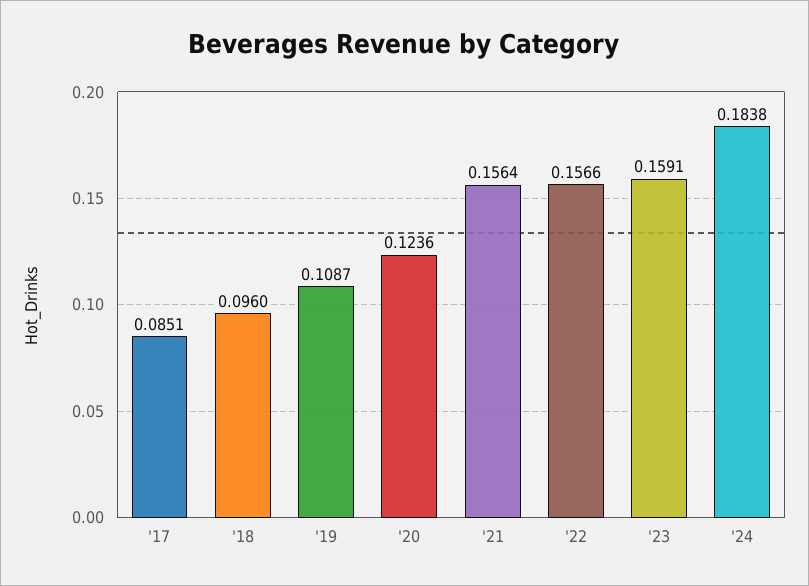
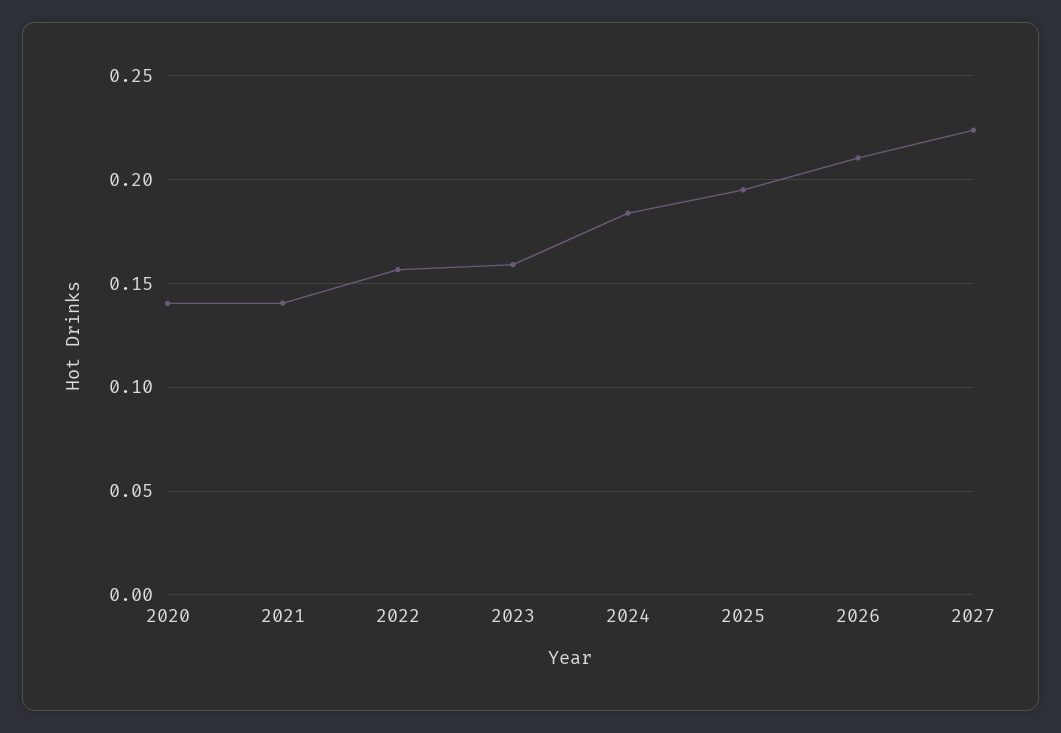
'17: 0.0851 -> none
'18: 0.096 -> none
'19: 0.1087 -> none
'20: 0.1236 -> 0.14
'21: 0.1564 -> 0.14
2025: none -> 0.195
2026: none -> 0.21
2027: none -> 0.225

